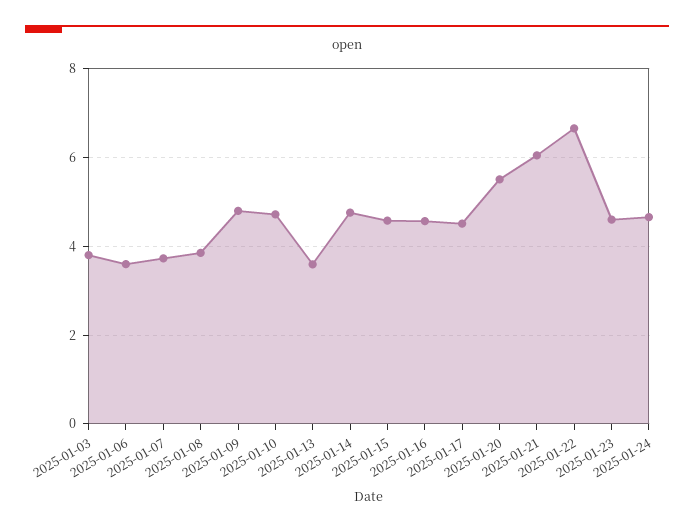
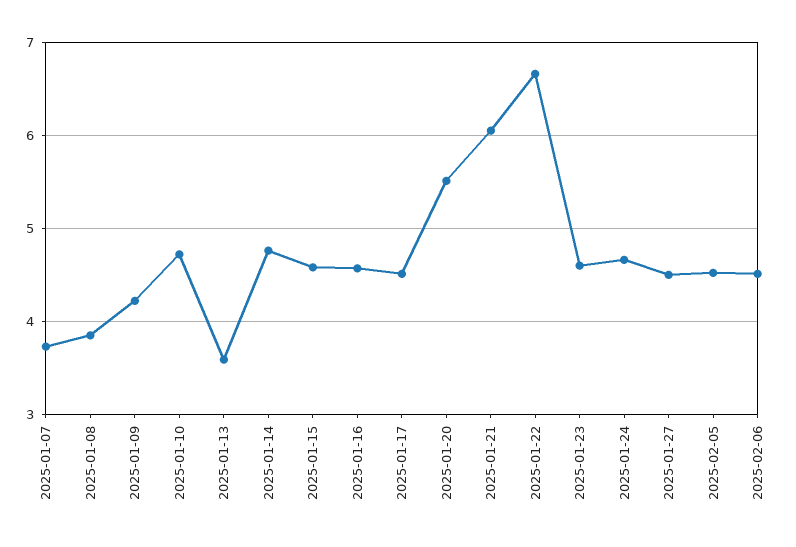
2025-01-03: 3.8 -> none
2025-01-06: 3.6 -> none
2025-01-09: 4.8 -> 4.2
2025-01-27: none -> 4.5
2025-02-05: none -> 4.5
2025-02-06: none -> 4.5

